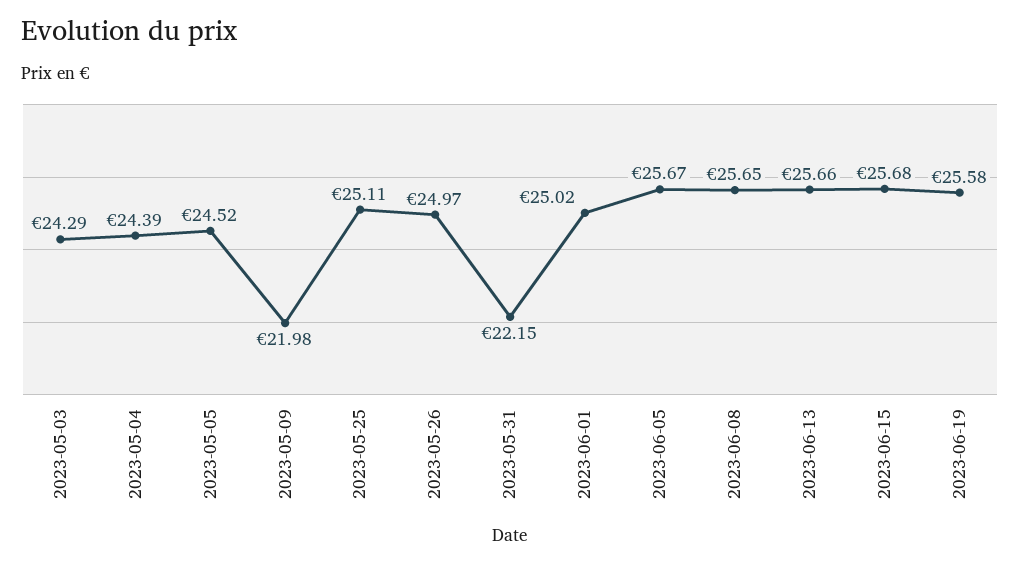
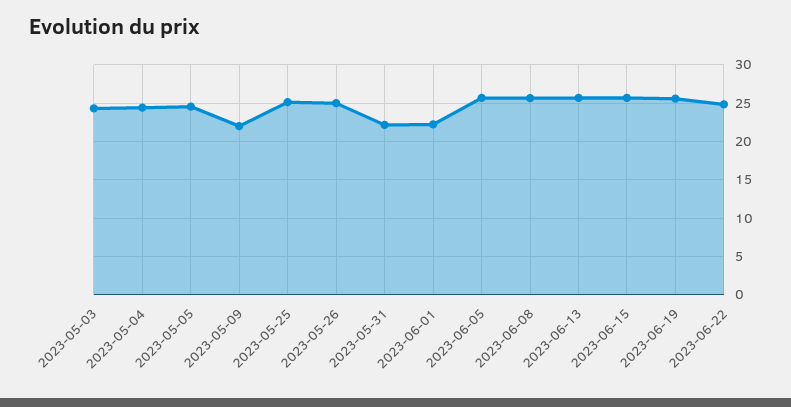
2023-06-01: 25.02 -> 22
2023-06-22: none -> 25

